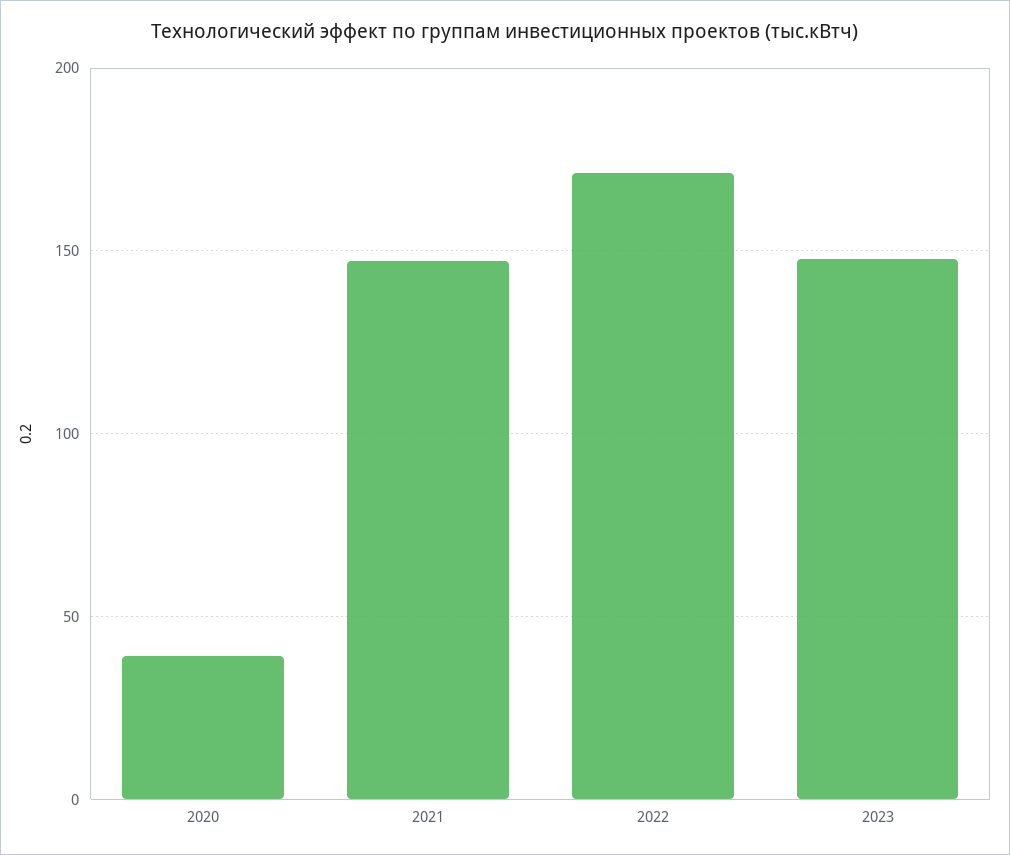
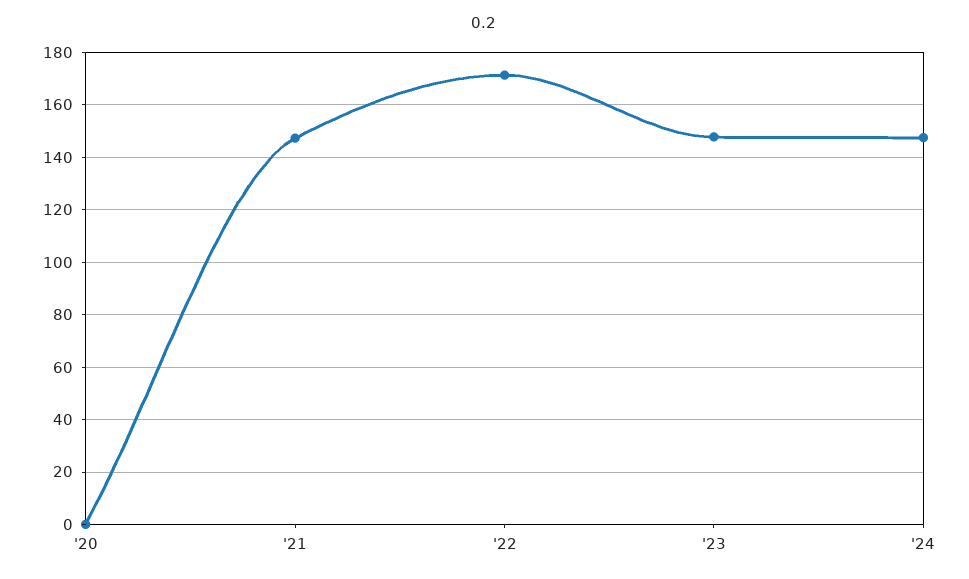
2020: 40 -> 0
'24: none -> 147.5

